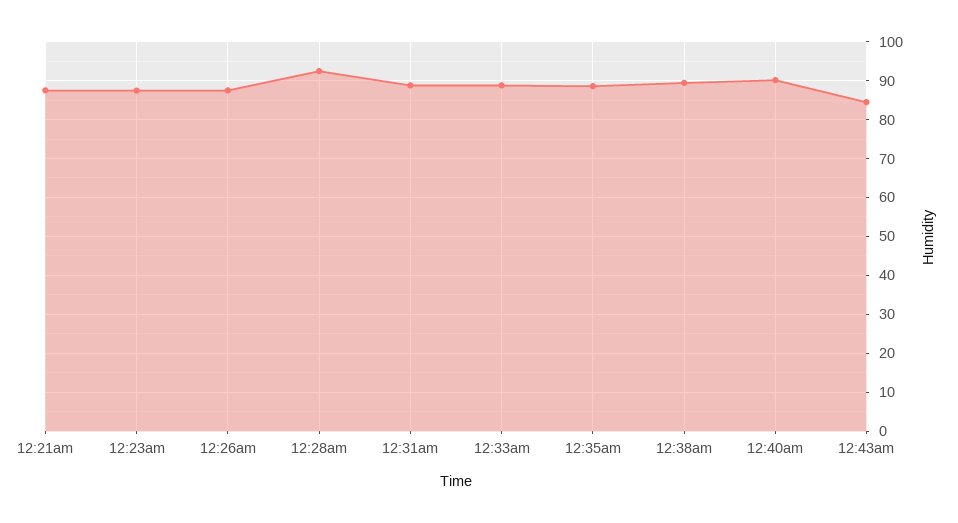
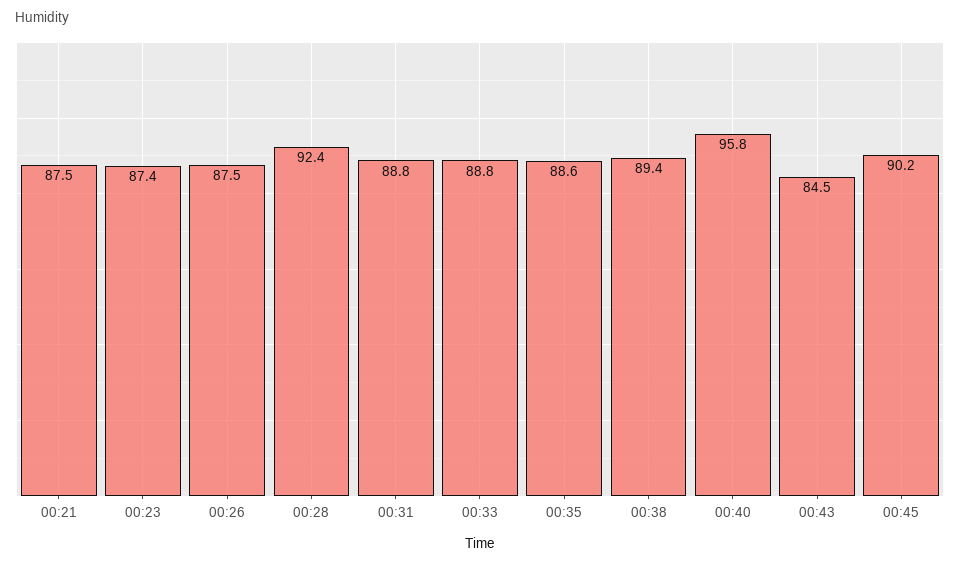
12:40am: 90 -> 95.8
00:45: none -> 90.2

